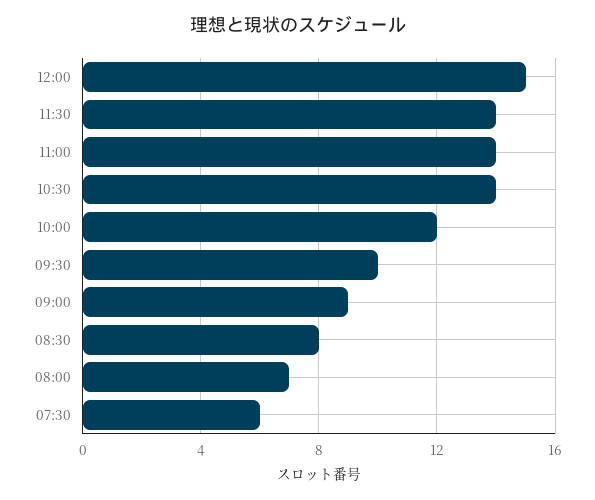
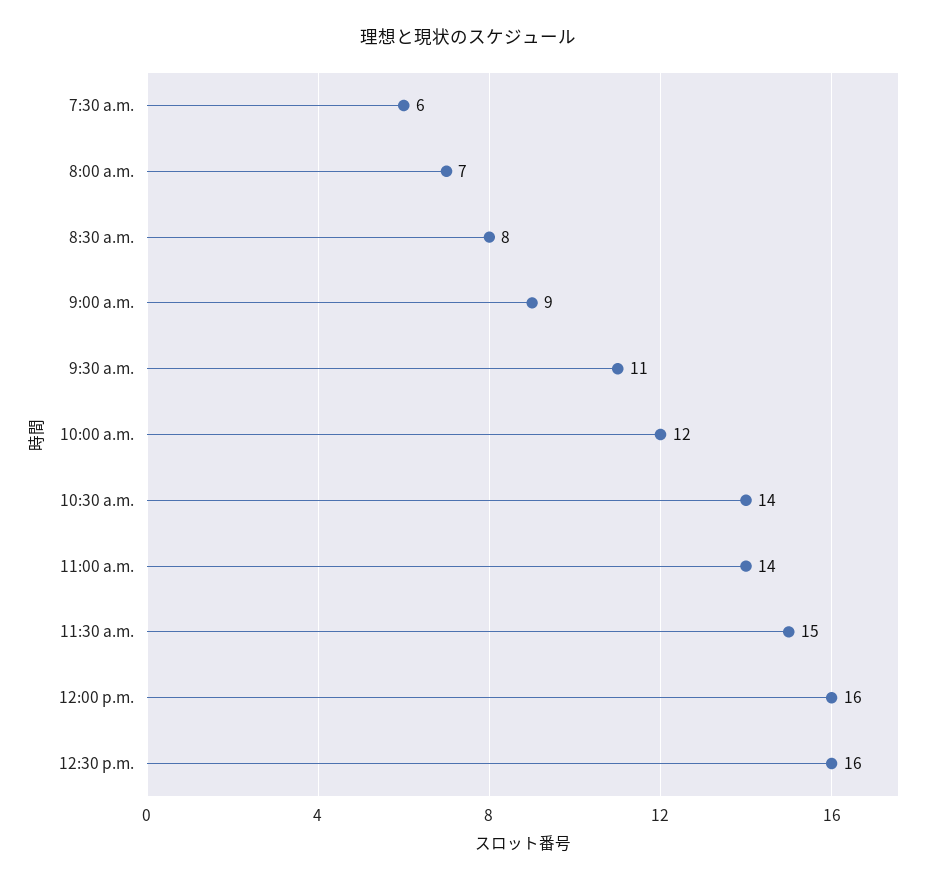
12:00: 15 -> 16
11:30: 14 -> 15
09:30: 10 -> 11
12:30 p.m.: none -> 16

